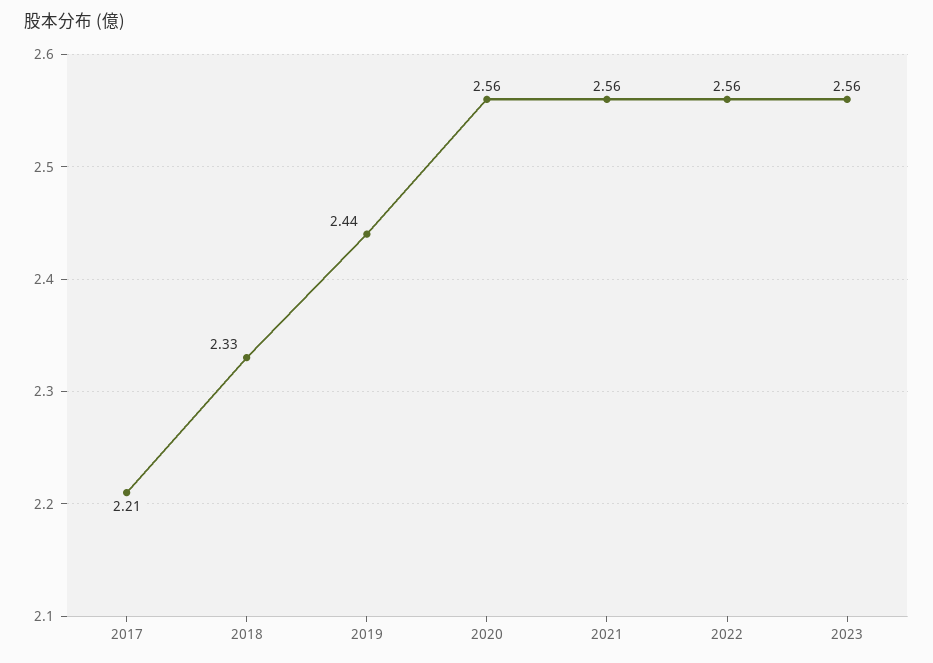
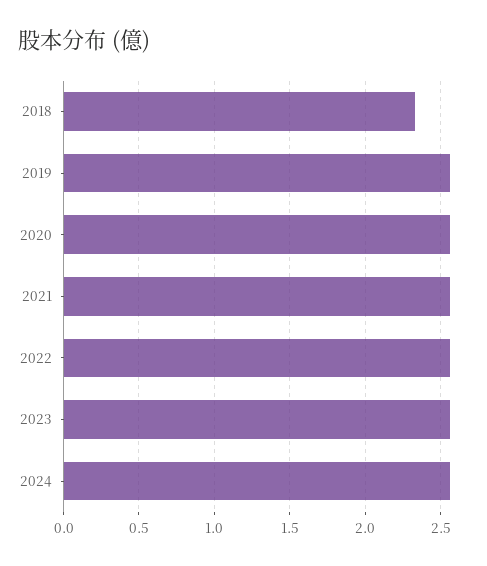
2017: 2.21 -> none
2019: 2.44 -> 2.55
2024: none -> 2.55

